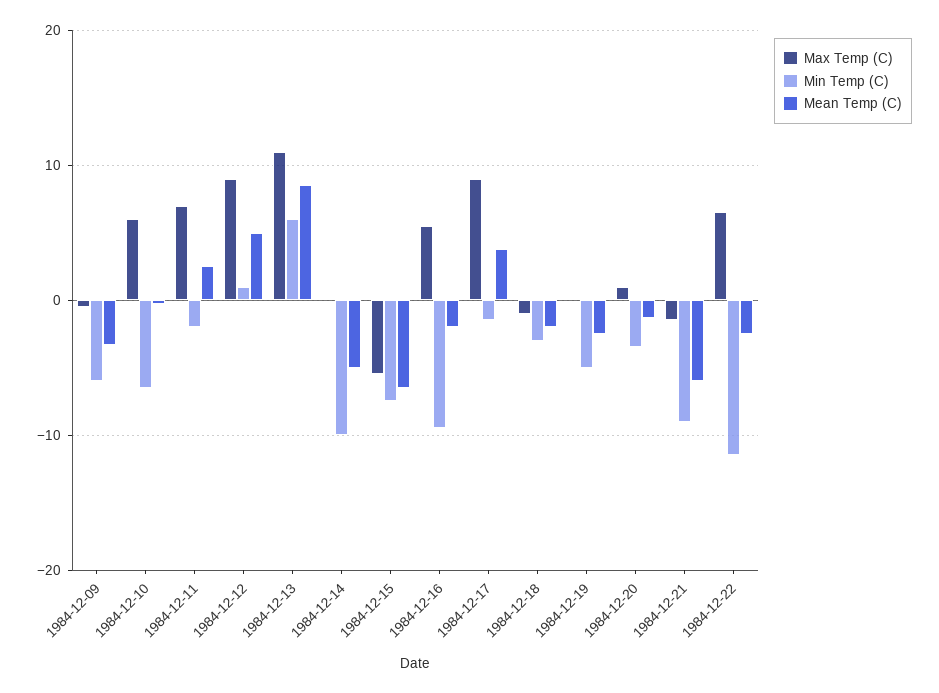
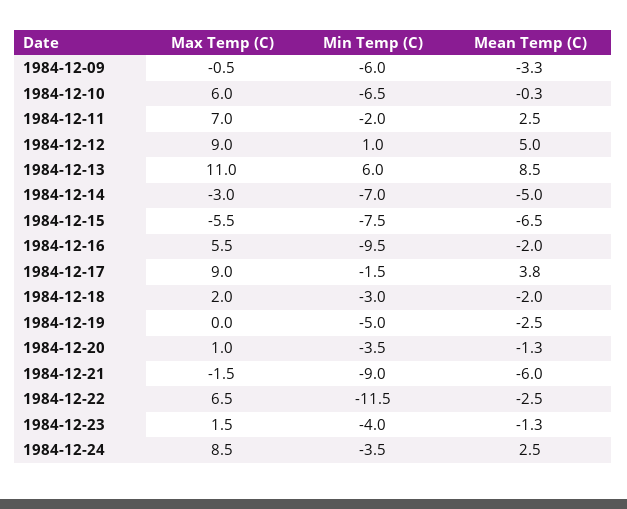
Max Temp (C), 1984-12-14: 0 -> -3
Min Temp (C), 1984-12-14: -10 -> -7
Max Temp (C), 1984-12-18: -1 -> 2
Max Temp (C), 1984-12-23: none -> 1.5
Min Temp (C), 1984-12-23: none -> -4
Mean Temp (C), 1984-12-23: none -> -1.3
Max Temp (C), 1984-12-24: none -> 8.5
Min Temp (C), 1984-12-24: none -> -3.5
Mean Temp (C), 1984-12-24: none -> 2.5

